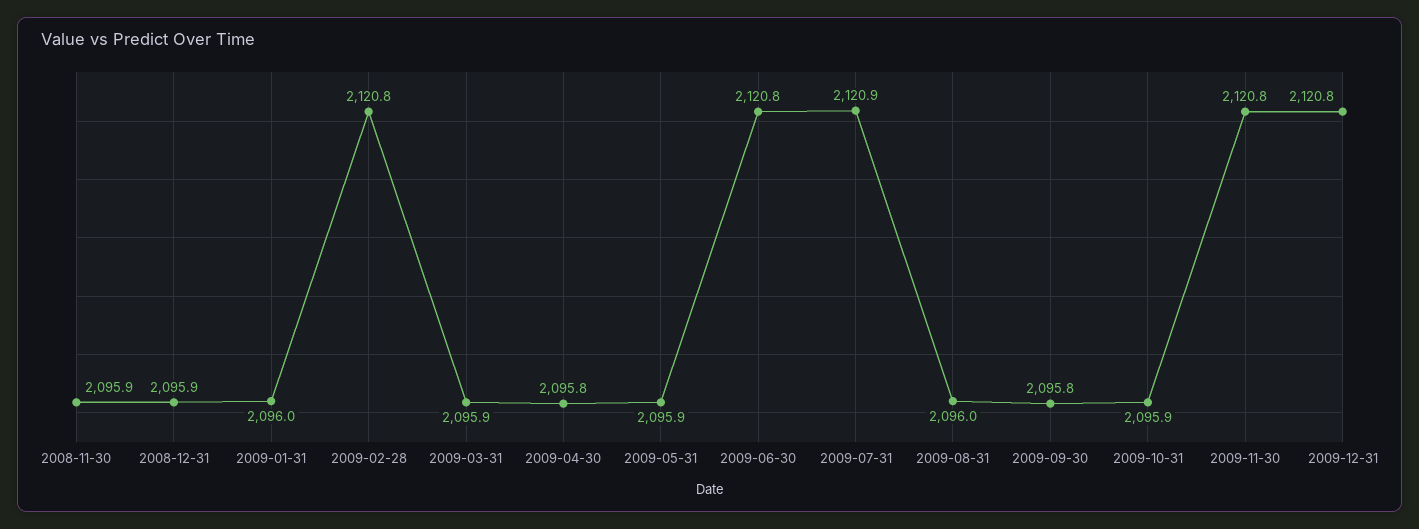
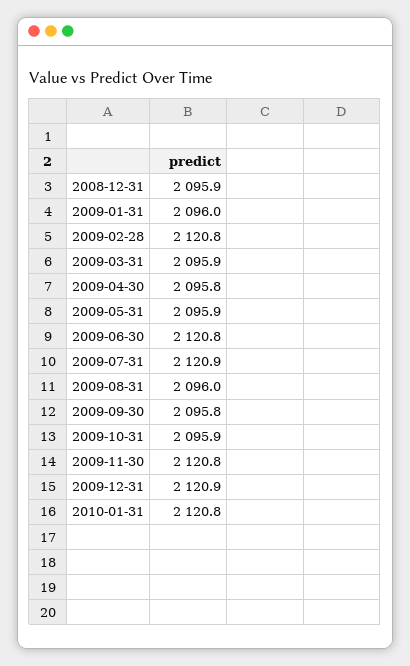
2008-11-30: 2095.9 -> none
2009-12-31: 2120.8 -> 2120.9
2010-01-31: none -> 2120.8

